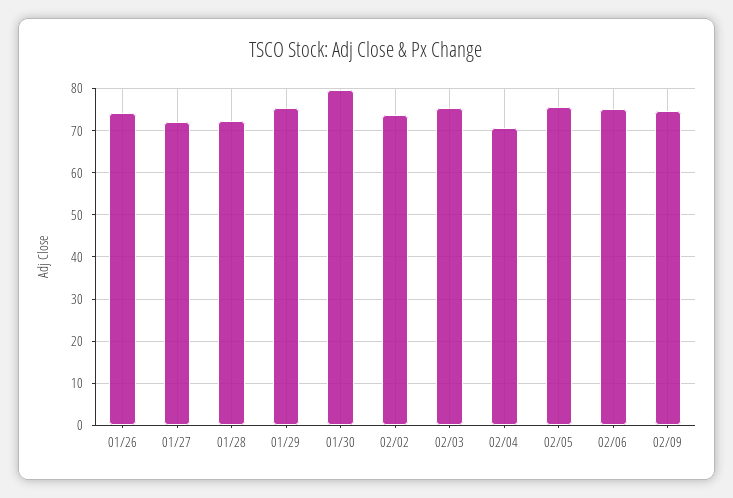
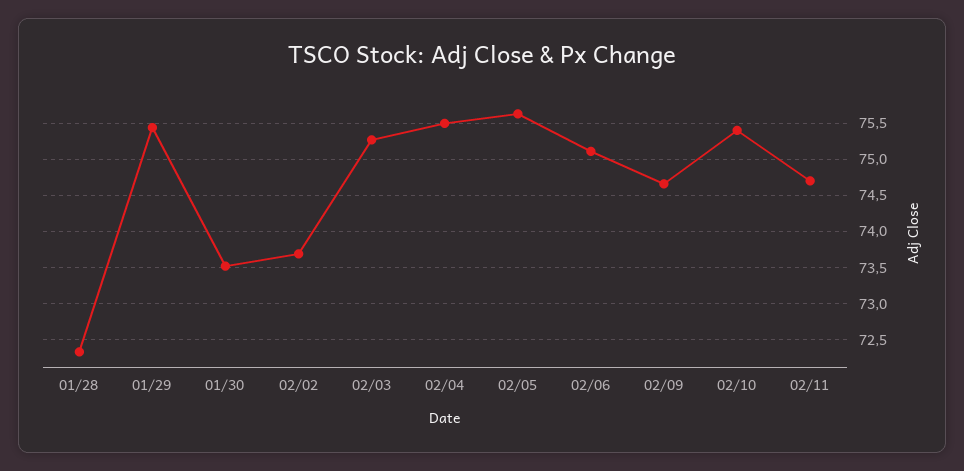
01/26: 74 -> none
01/27: 72 -> none
01/30: 80 -> 73.5
02/04: 70 -> 75.5
02/10: none -> 75.4
02/11: none -> 74.7

